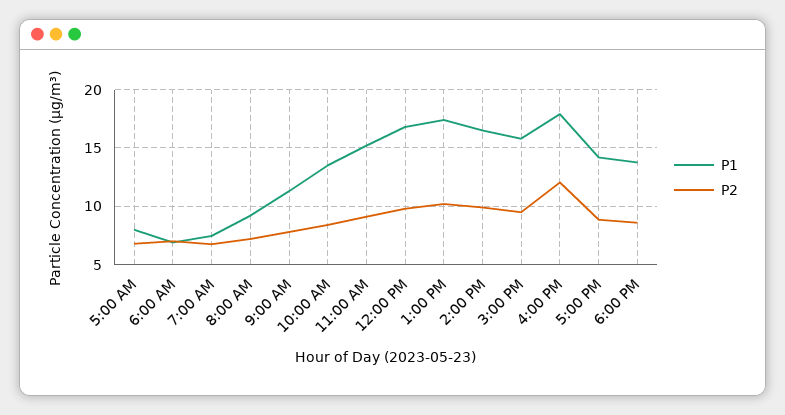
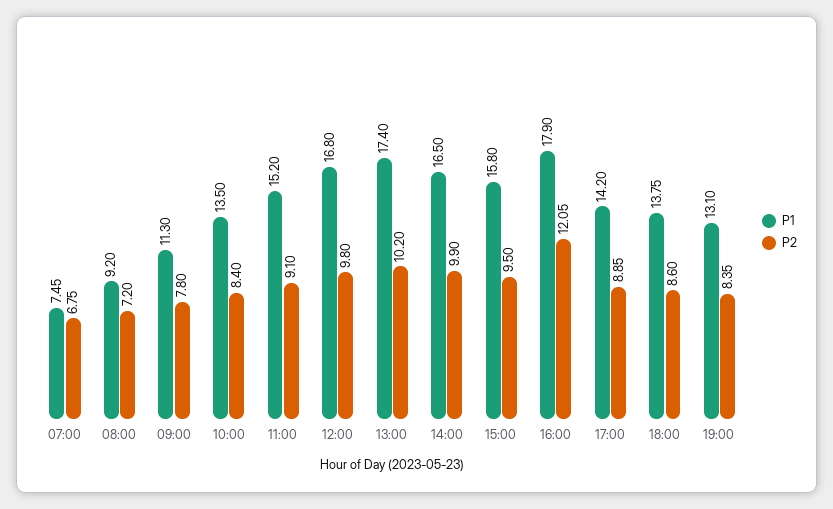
P1, 5:00 AM: 8 -> none
P2, 5:00 AM: 7 -> none
P1, 6:00 AM: 7 -> none
P2, 6:00 AM: 7 -> none
P1, 19:00: none -> 13.1
P2, 19:00: none -> 8.35

